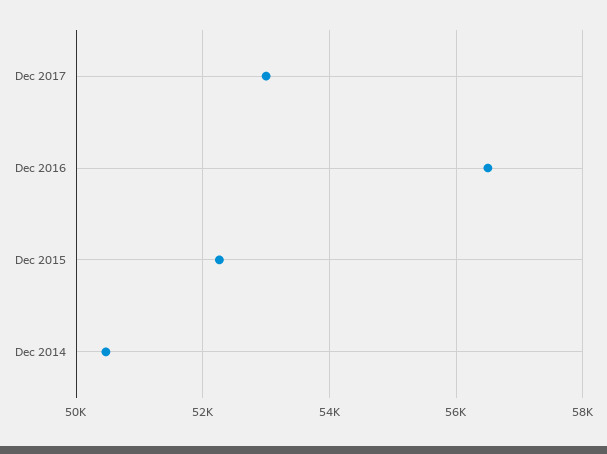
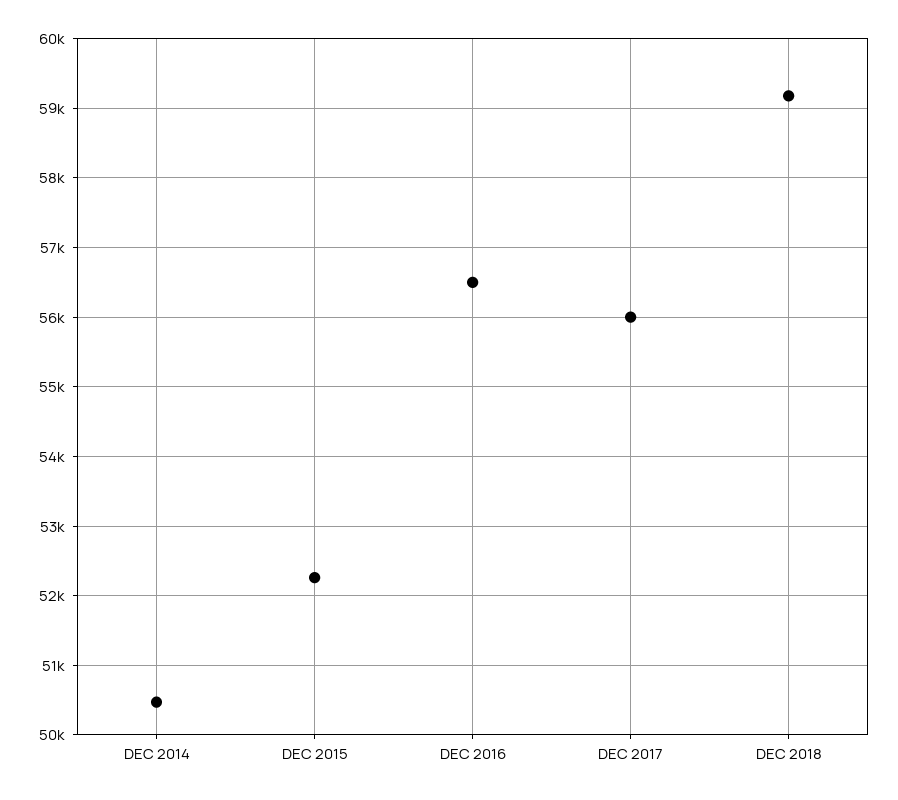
Dec 2017: 53000 -> 56000
DEC 2018: none -> 59200

